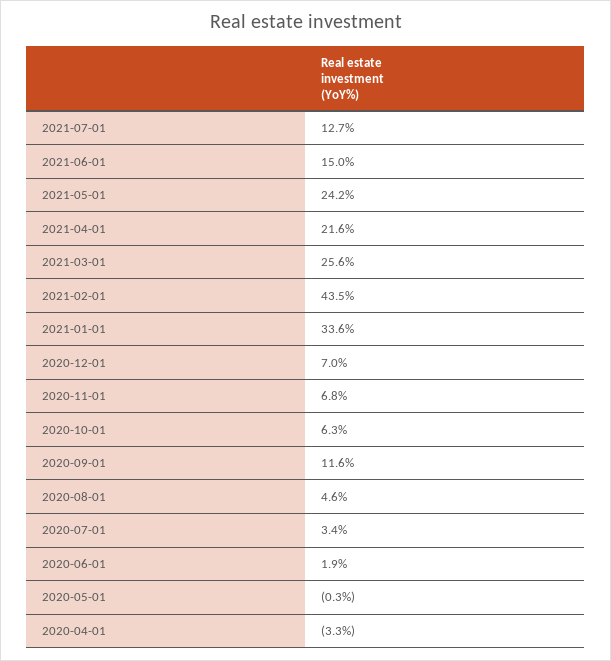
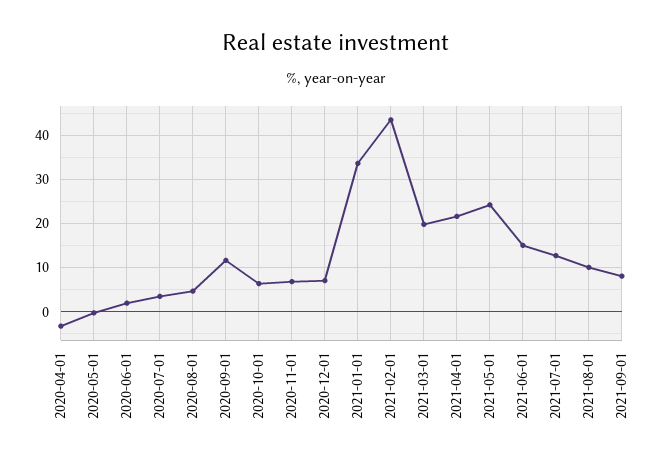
2021-03-01: 25.6 -> 20
2021-08-01: none -> 10
2021-09-01: none -> 8

